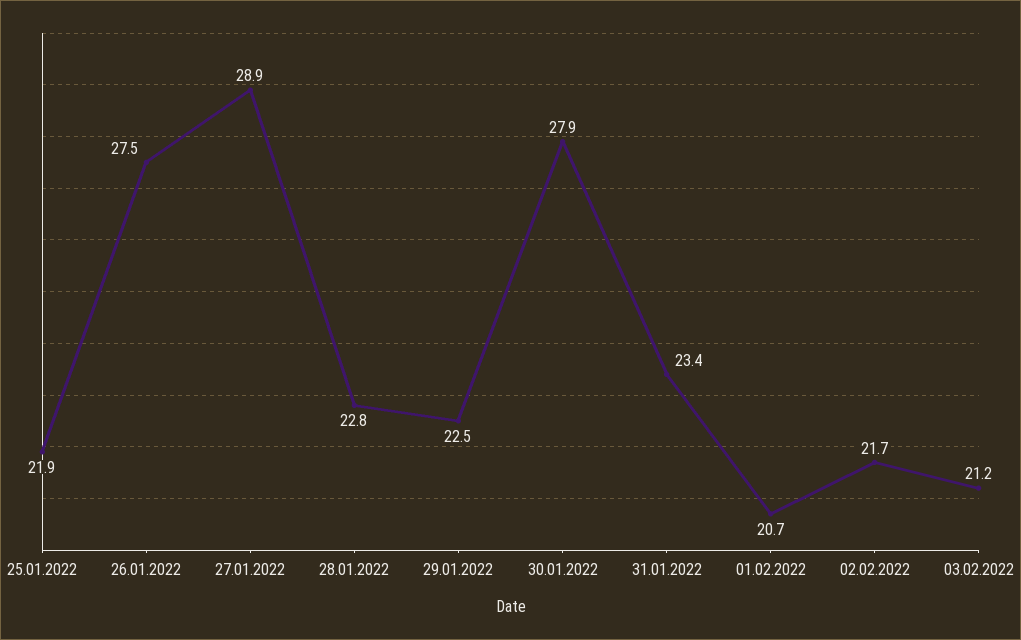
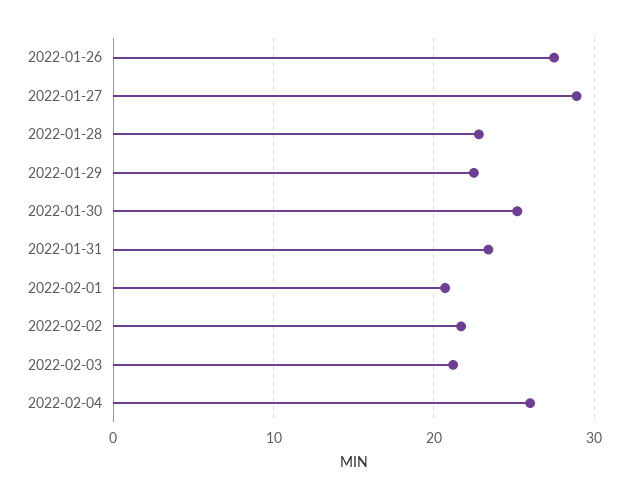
25.01.2022: 21.9 -> none
30.01.2022: 27.9 -> 25
2022-02-04: none -> 26

